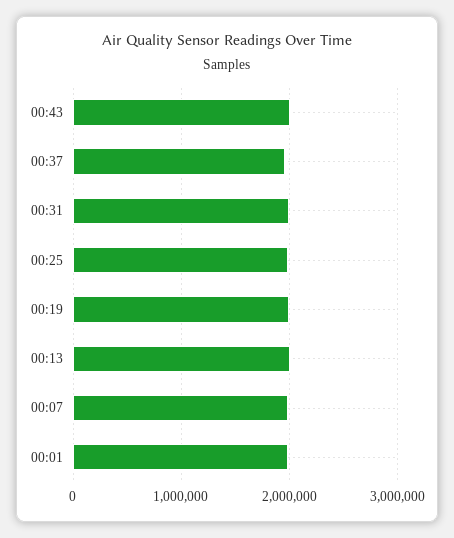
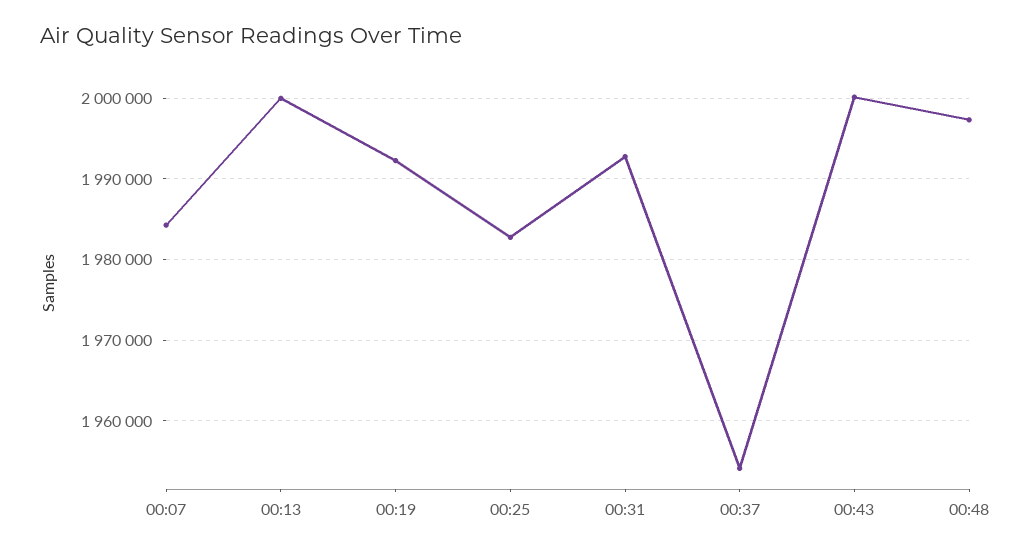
00:01: 2000000 -> none
00:48: none -> 1997000

